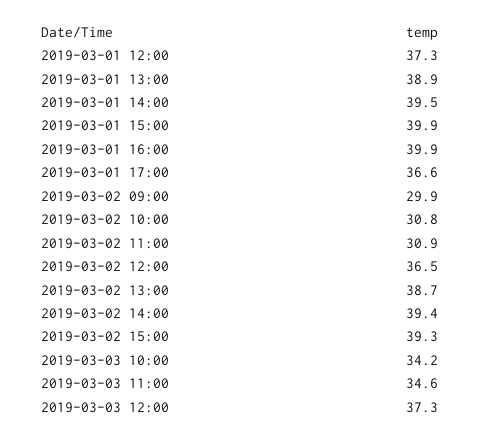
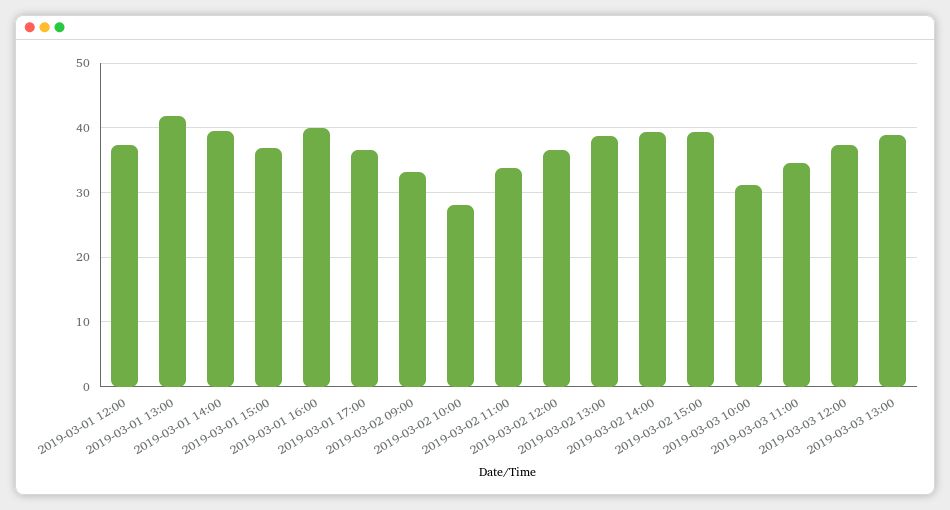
2019-03-01 13:00: 38.9 -> 42
2019-03-01 15:00: 39.9 -> 37
2019-03-02 09:00: 29.9 -> 33
2019-03-02 10:00: 30.8 -> 28
2019-03-02 11:00: 30.9 -> 34
2019-03-03 10:00: 34.2 -> 31
2019-03-03 13:00: none -> 39

